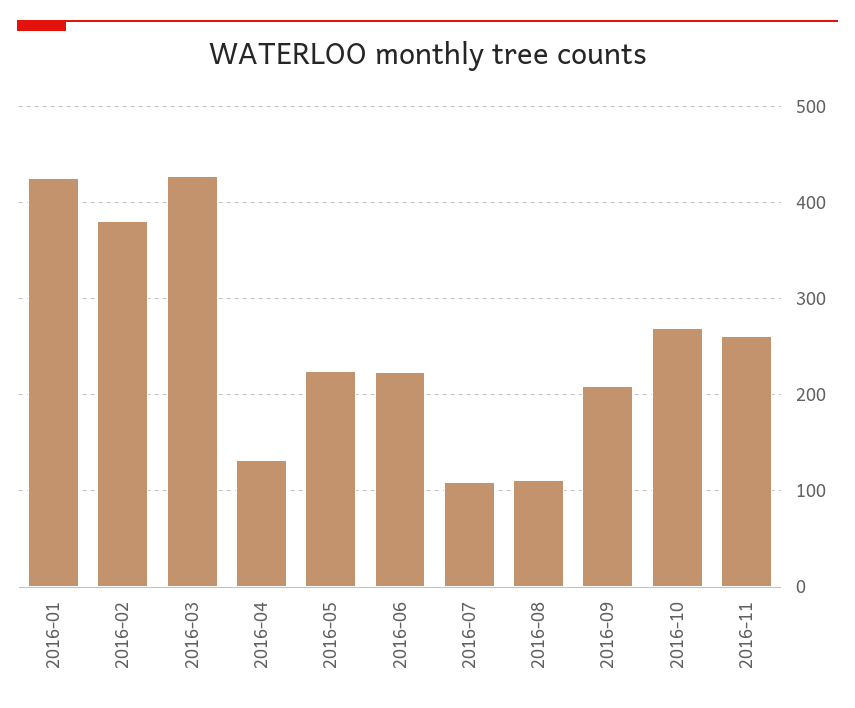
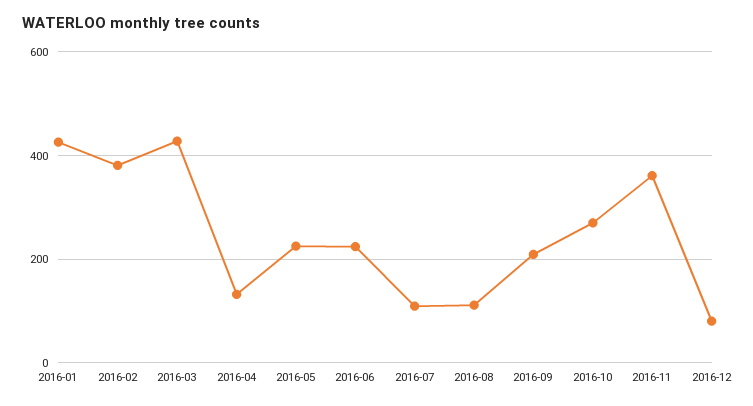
2016-11: 260 -> 360
2016-12: none -> 80

